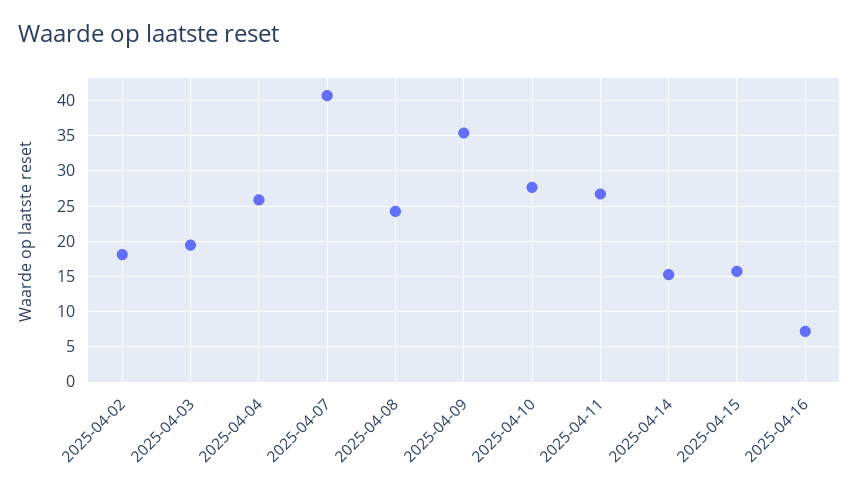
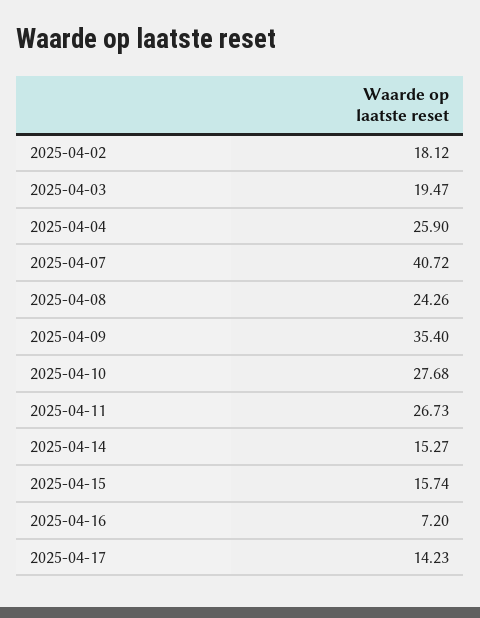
2025-04-17: none -> 14.23

